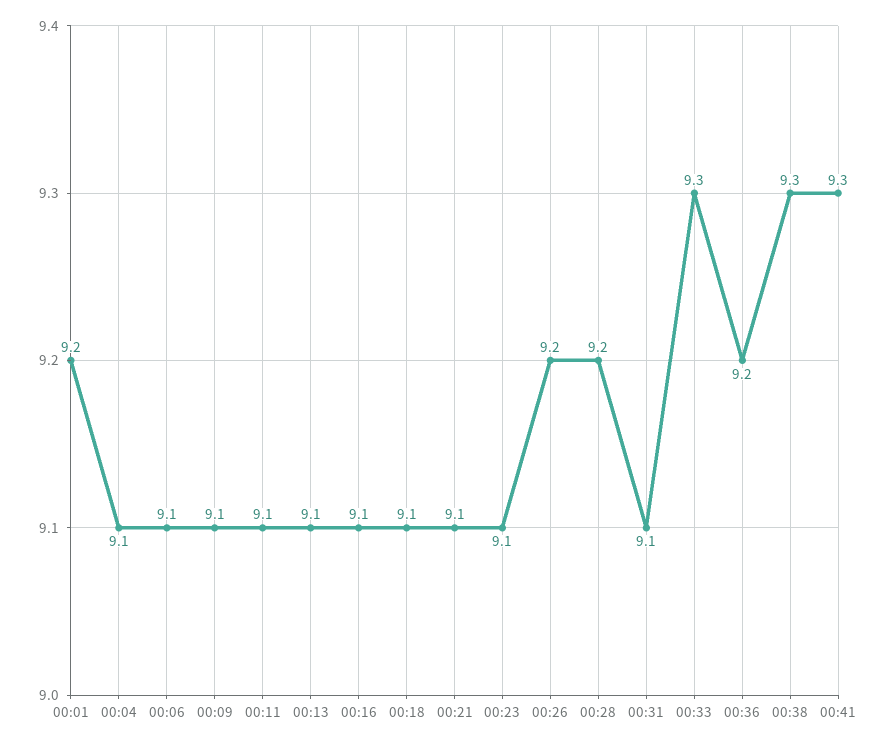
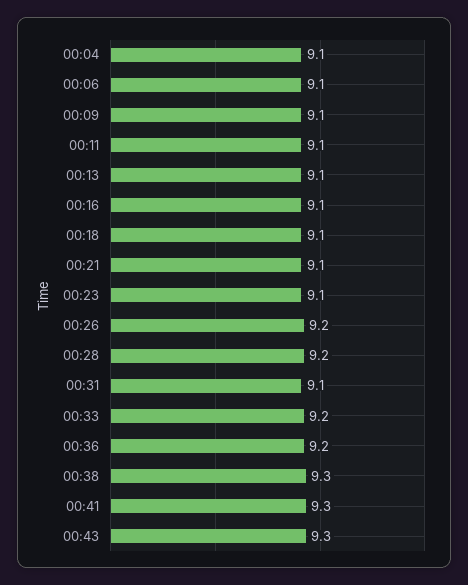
00:01: 9.2 -> none
00:33: 9.3 -> 9.2
00:43: none -> 9.3

